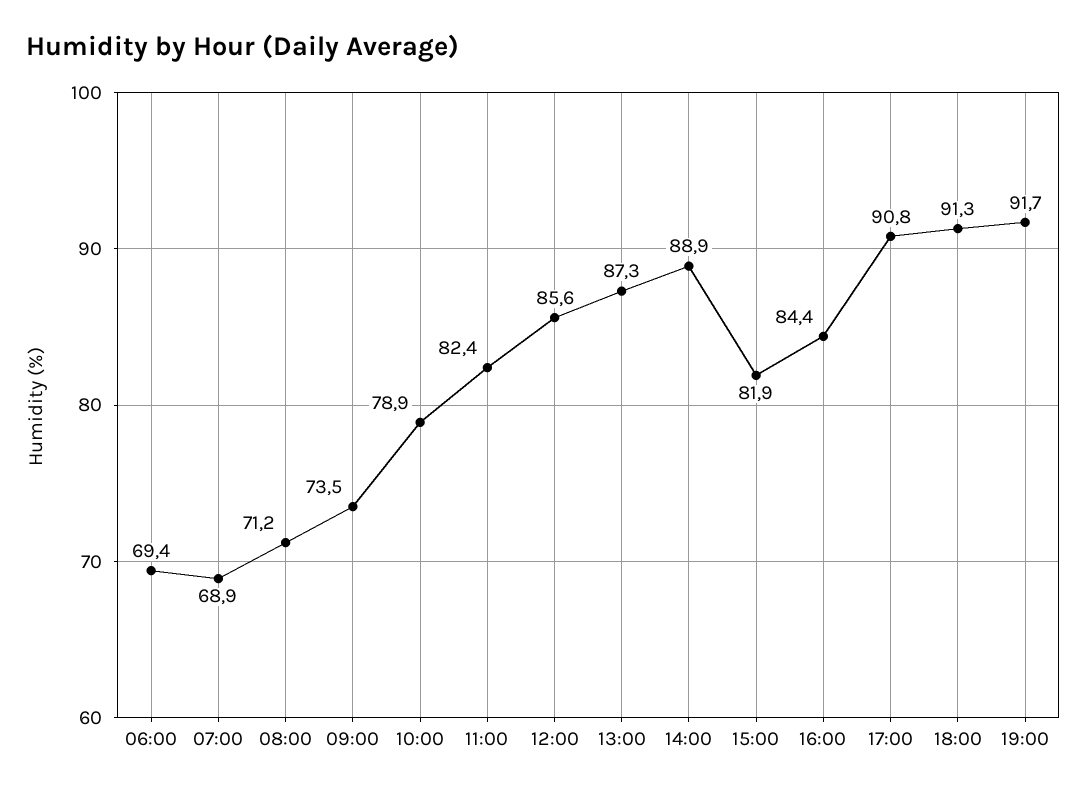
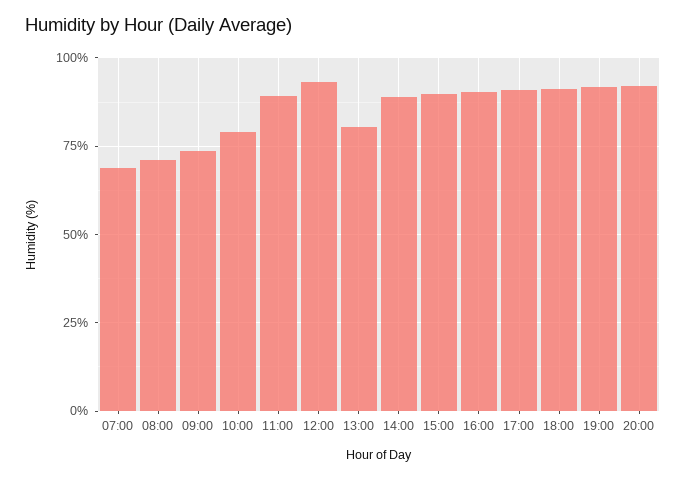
06:00: 69.4 -> none
11:00: 82.4 -> 90
12:00: 85.6 -> 92.5
13:00: 87.3 -> 80
15:00: 81.9 -> 90
16:00: 84.4 -> 90
20:00: none -> 92.5

